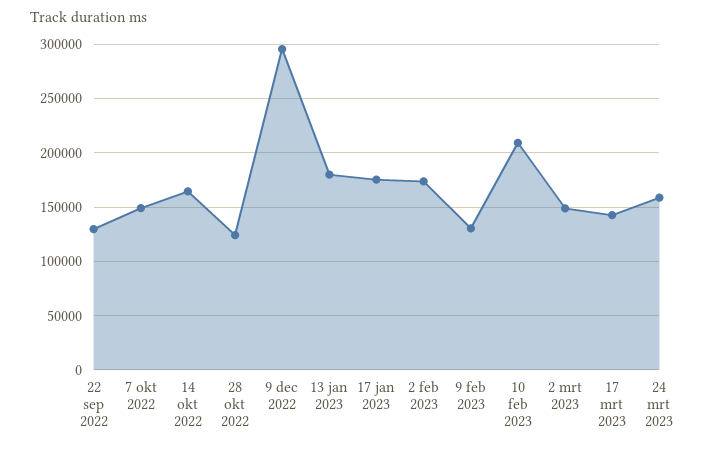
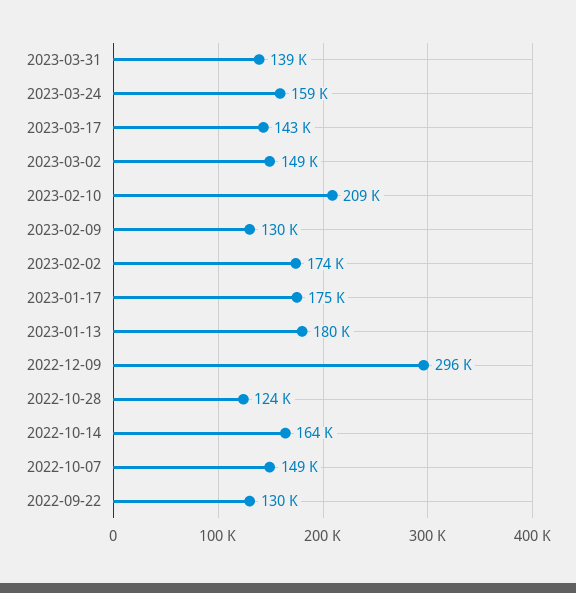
2023-03-31: none -> 139000

